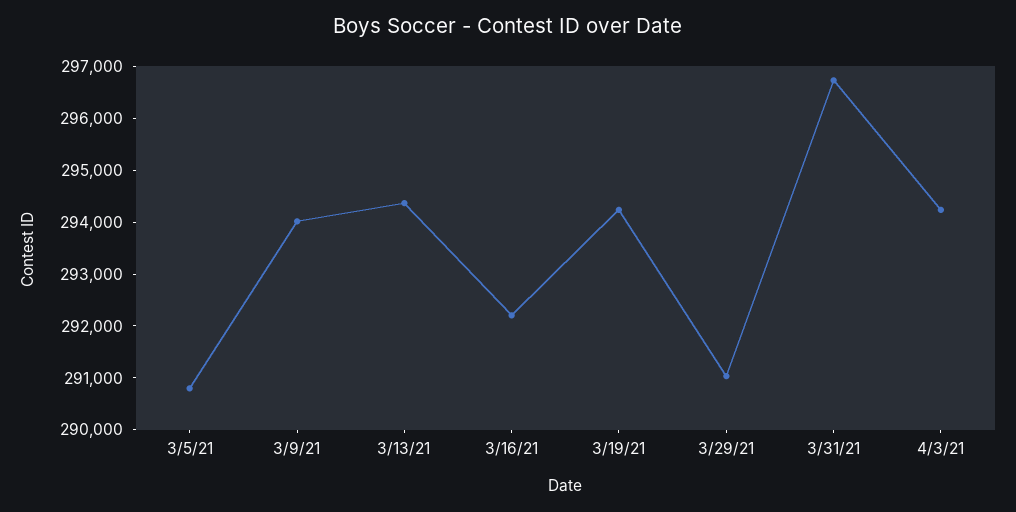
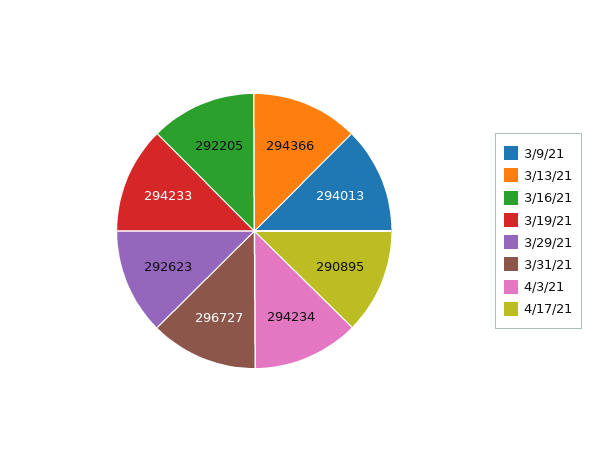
3/5/21: 290800 -> none
3/29/21: 291000 -> 292623
4/17/21: none -> 290895

